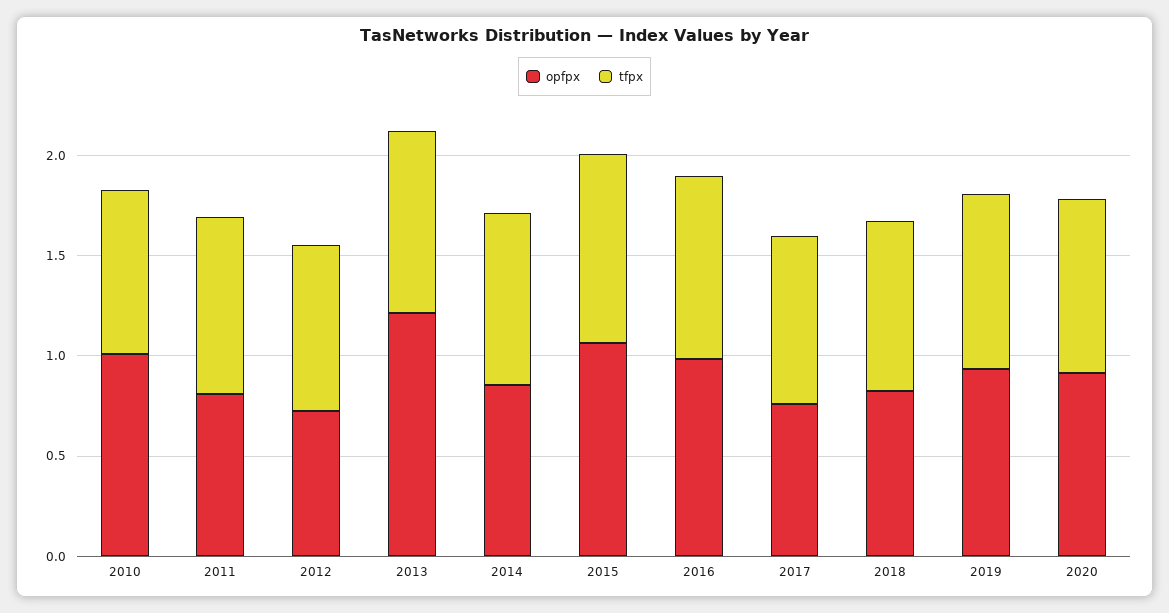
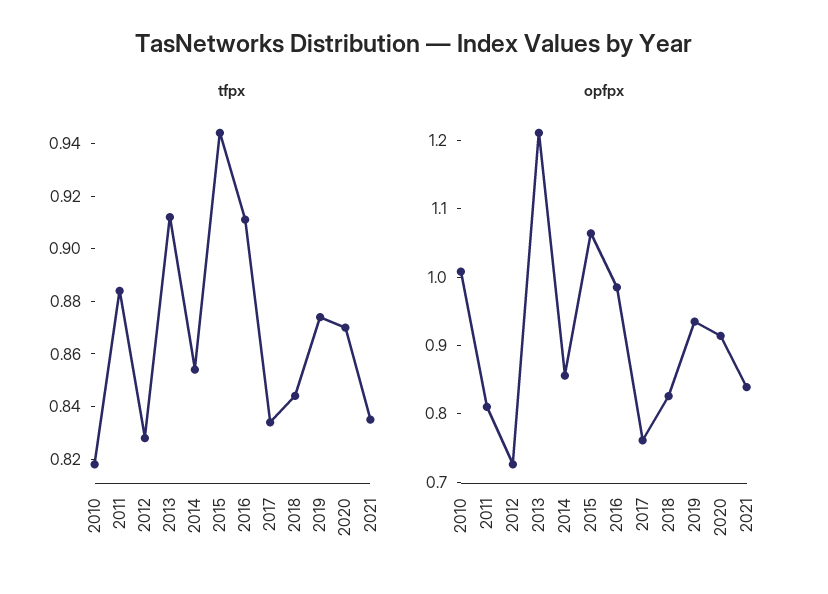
tfpx, 2021: none -> 0.835
opfpx, 2021: none -> 0.84

